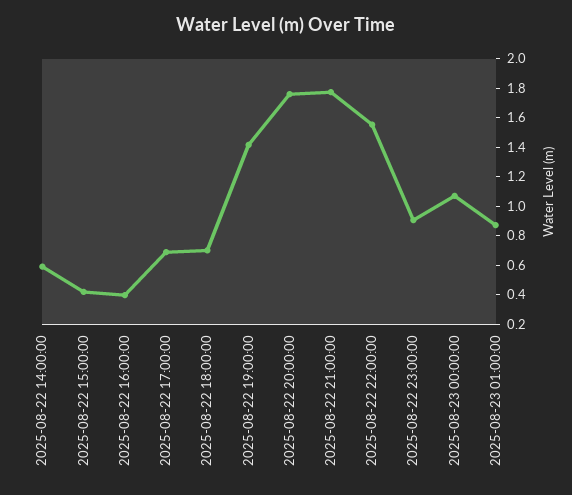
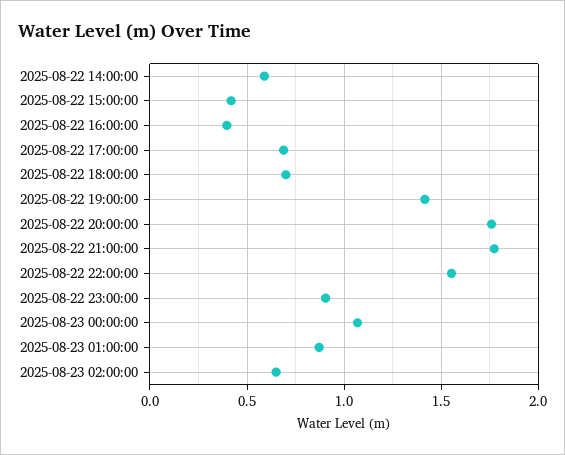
2025-08-23 02:00:00: none -> 0.65

